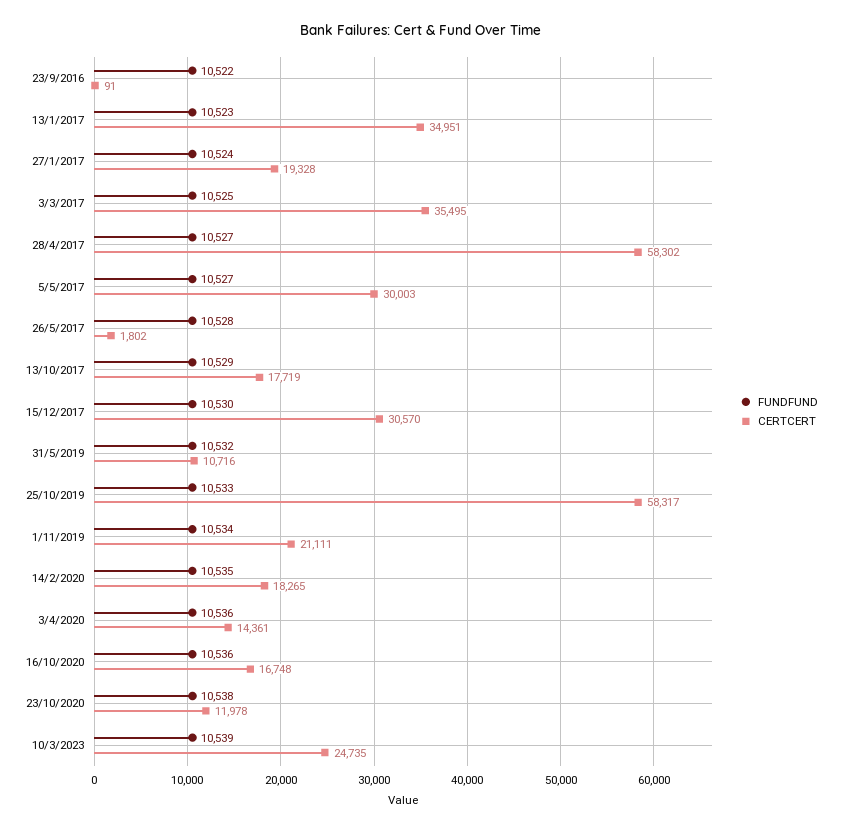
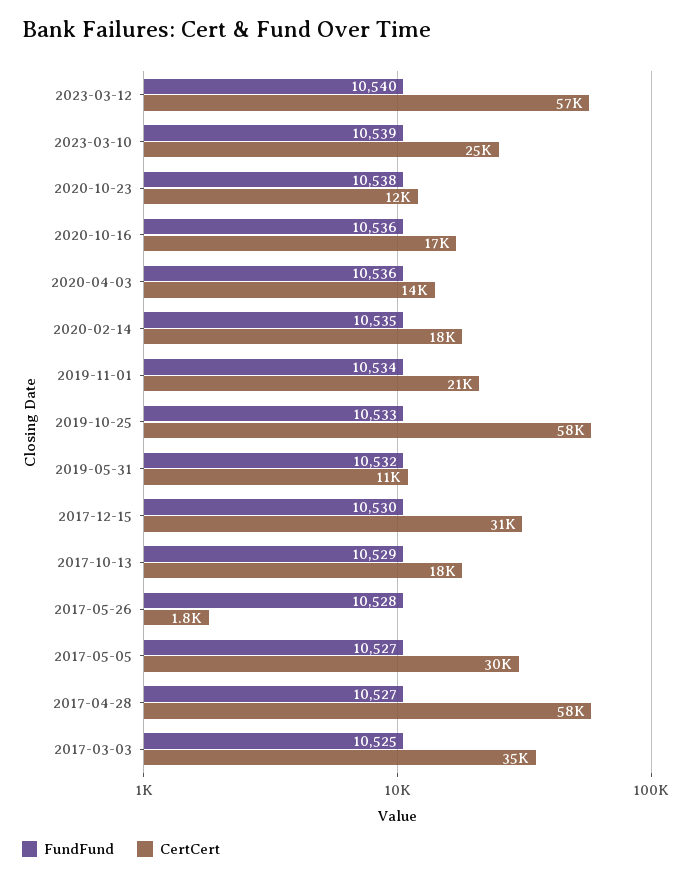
FUNDFUND, 23/9/2016: 10522 -> none
CERTCERT, 23/9/2016: 91 -> none
FUNDFUND, 13/1/2017: 10523 -> none
CERTCERT, 13/1/2017: 34951 -> none
FUNDFUND, 27/1/2017: 10524 -> none
CERTCERT, 27/1/2017: 19328 -> none
FUNDFUND, 2023-03-12: none -> 10540
CERTCERT, 2023-03-12: none -> 57000

